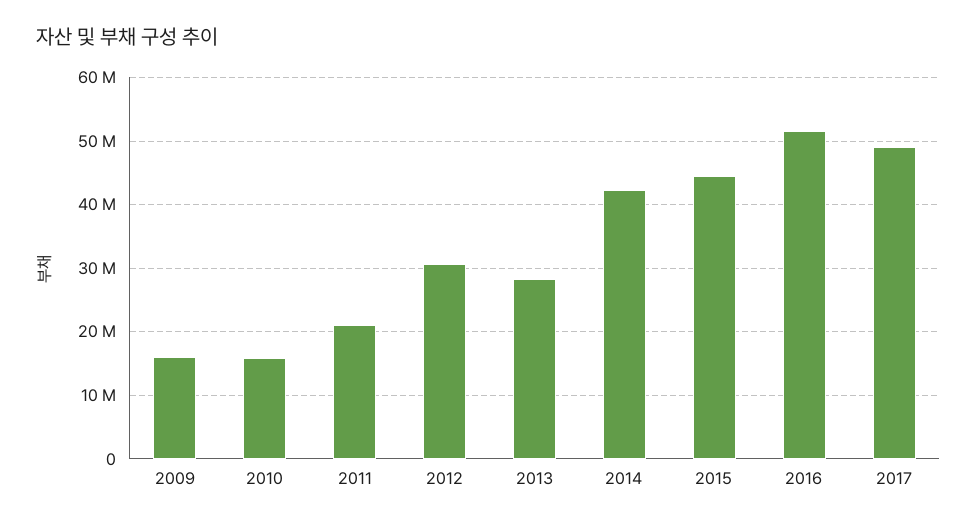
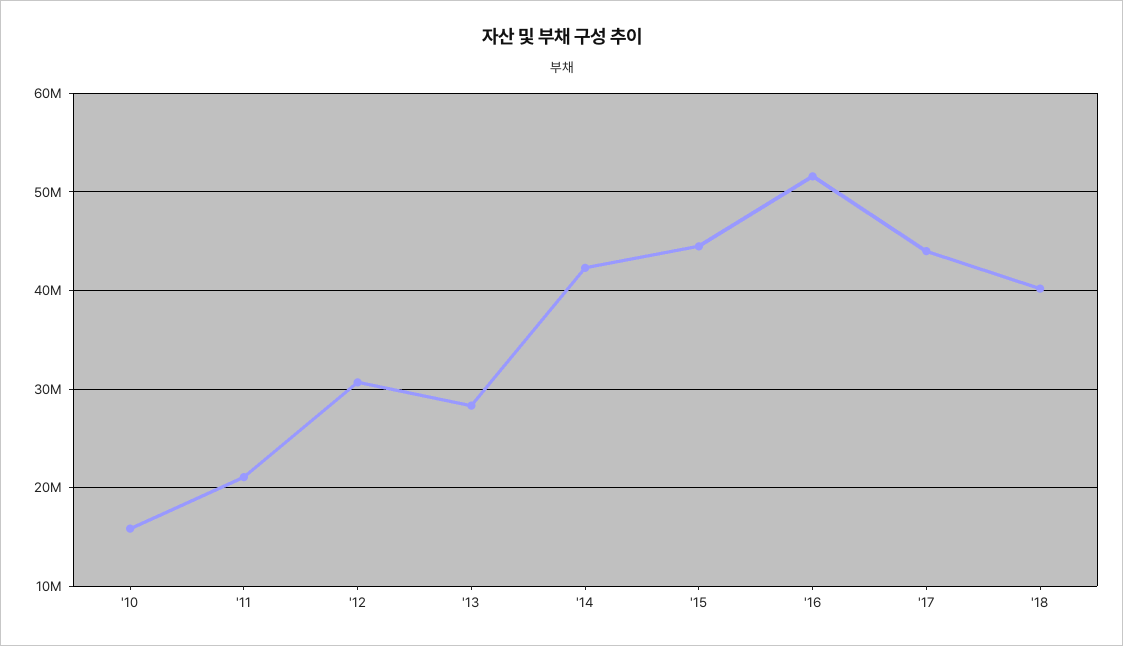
2009: 16000000 -> none
2017: 49000000 -> 44000000
'18: none -> 40000000

